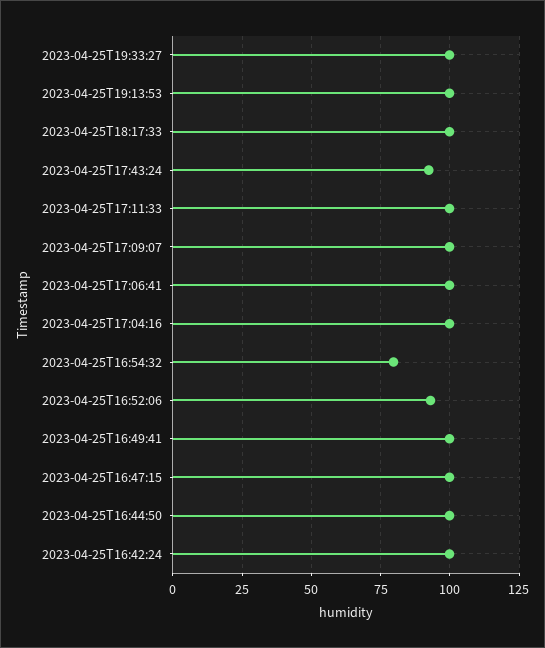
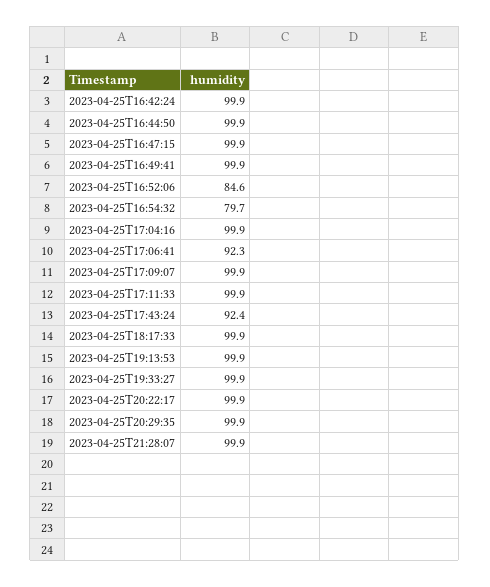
2023-04-25T17:06:41: 100 -> 92.3
2023-04-25T16:52:06: 92.5 -> 84.6
2023-04-25T20:22:17: none -> 99.9
2023-04-25T20:29:35: none -> 99.9
2023-04-25T21:28:07: none -> 99.9

